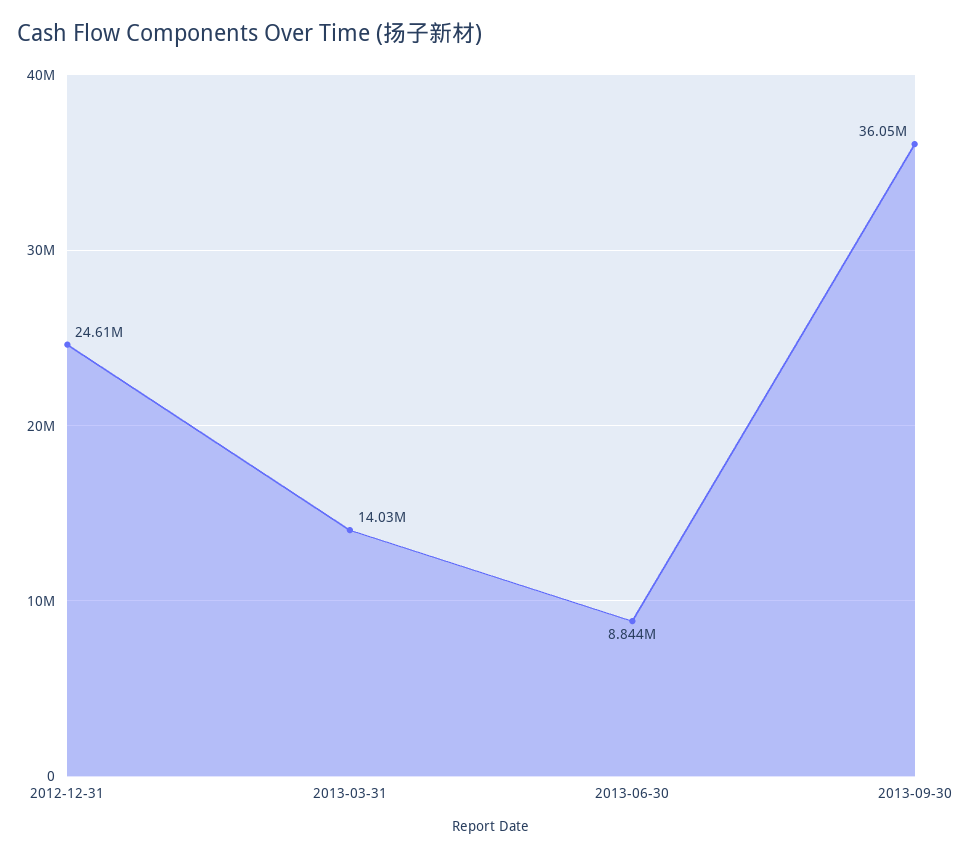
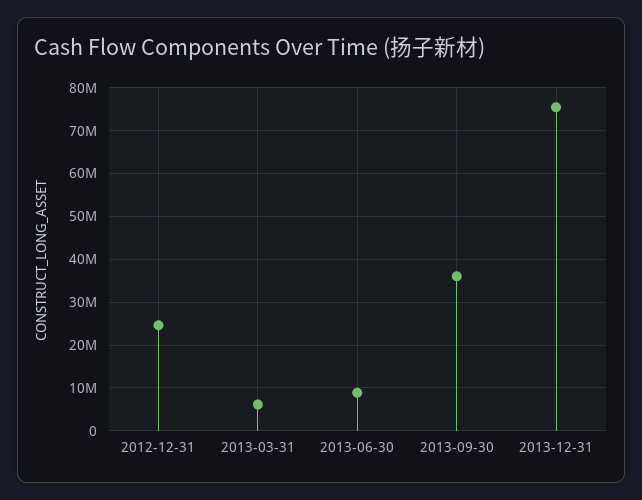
2013-03-31: 14030000 -> 6000000
2013-12-31: none -> 76000000

